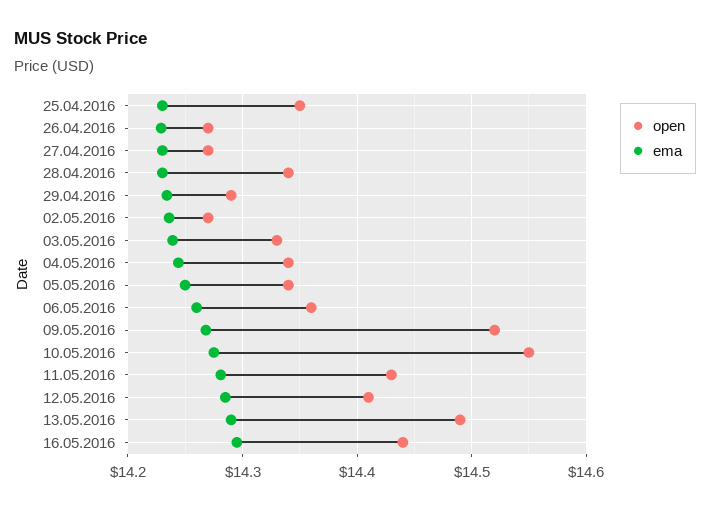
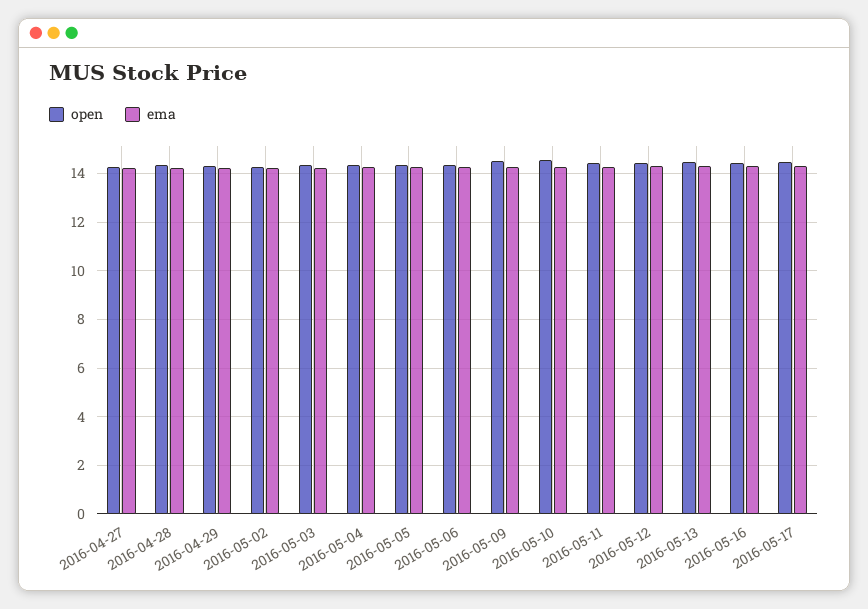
open, 25.04.2016: 14.35 -> none
ema, 25.04.2016: 14.23 -> none
open, 26.04.2016: 14.27 -> none
ema, 26.04.2016: 14.23 -> none
open, 2016-05-17: none -> 14.5
ema, 2016-05-17: none -> 14.25

